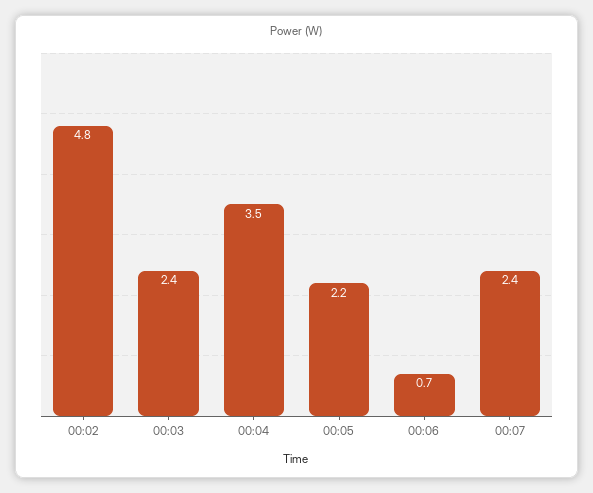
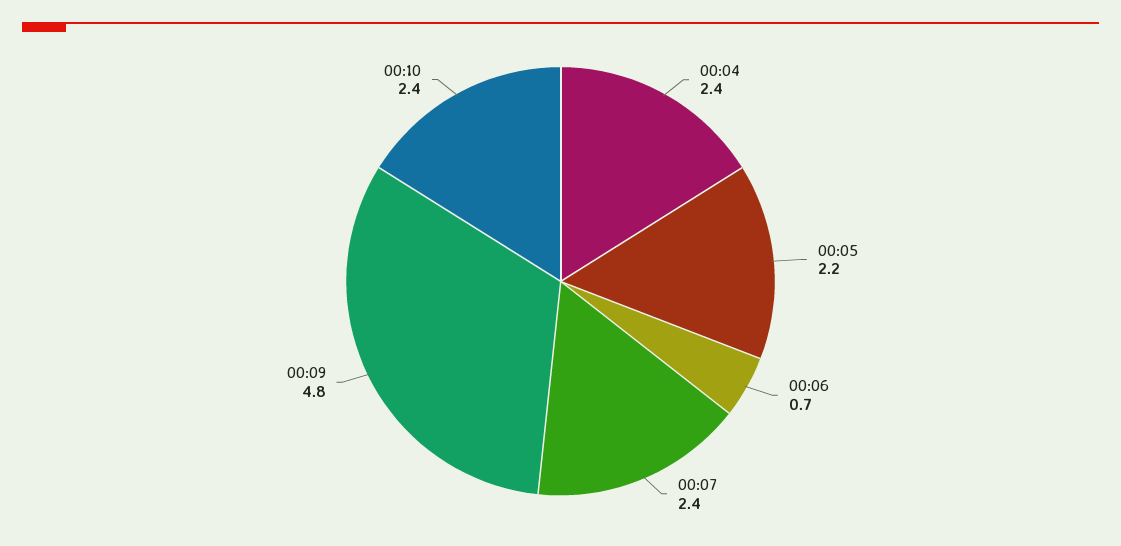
00:02: 4.8 -> none
00:03: 2.4 -> none
00:04: 3.5 -> 2.4
00:09: none -> 4.8
00:10: none -> 2.4

